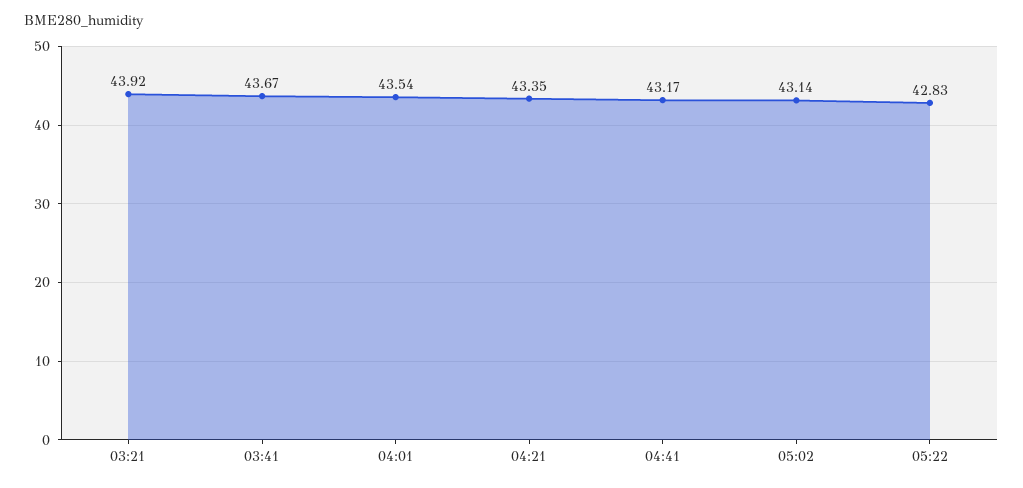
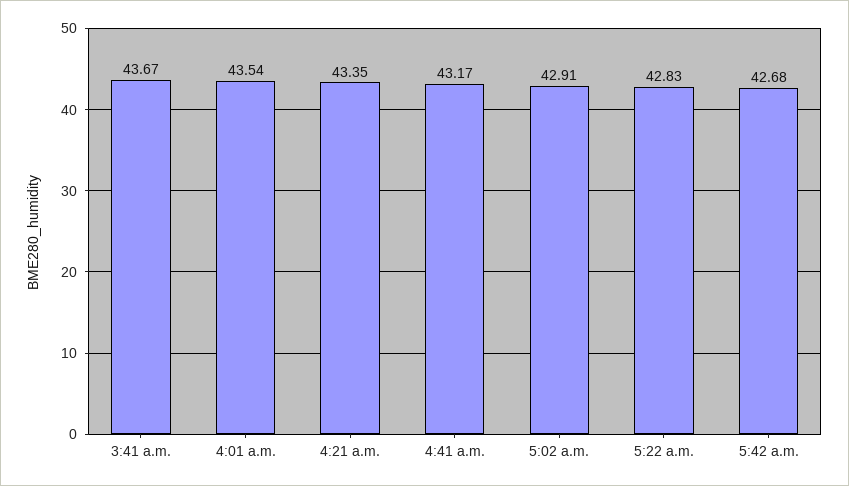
03:21: 43.92 -> none
05:02: 43.14 -> 42.91
5:42 a.m.: none -> 42.68

